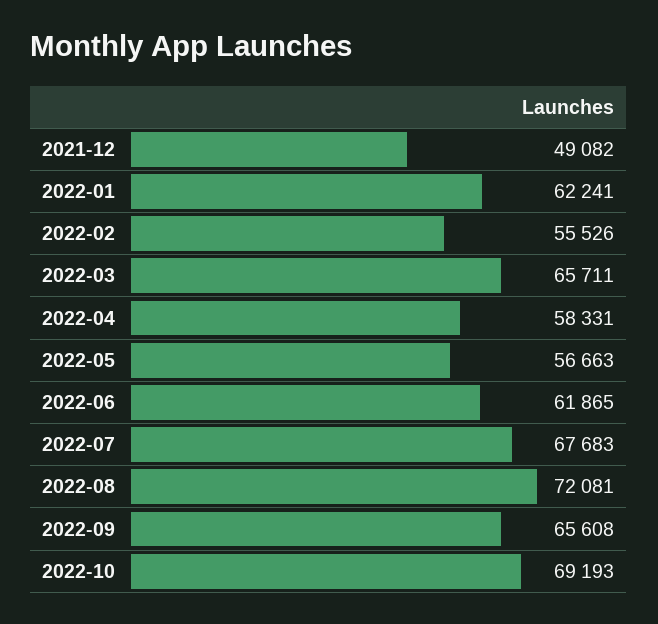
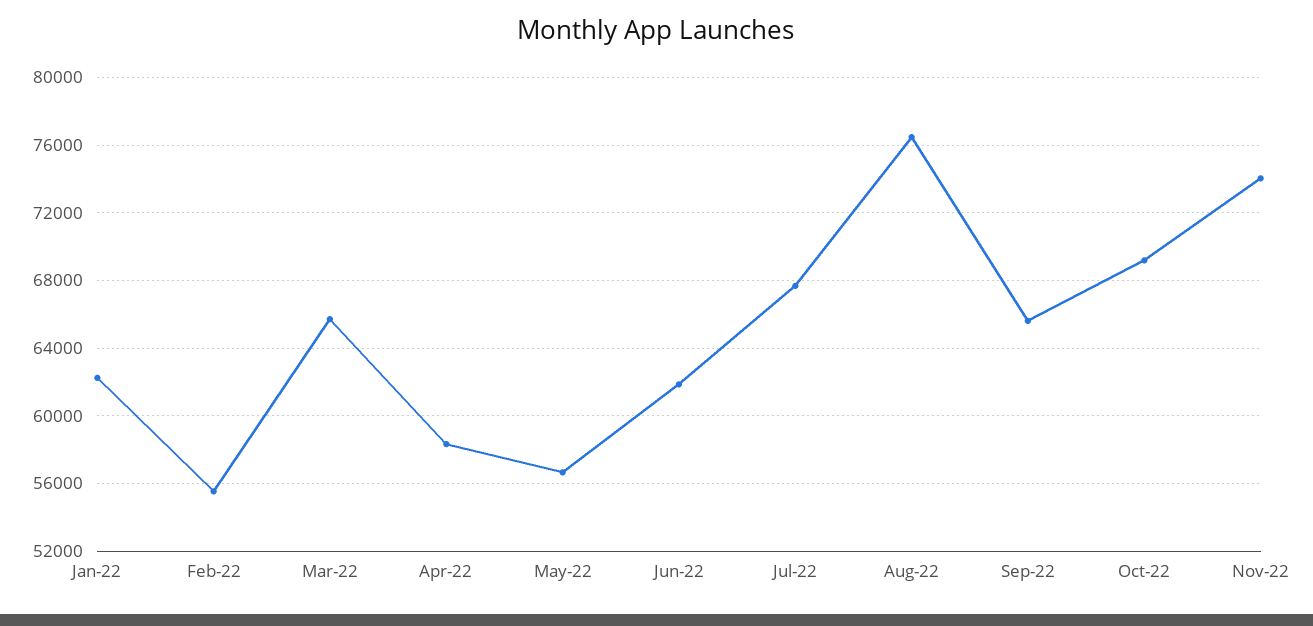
2021-12: 49082 -> none
2022-08: 72081 -> 76500
Nov-22: none -> 74000

